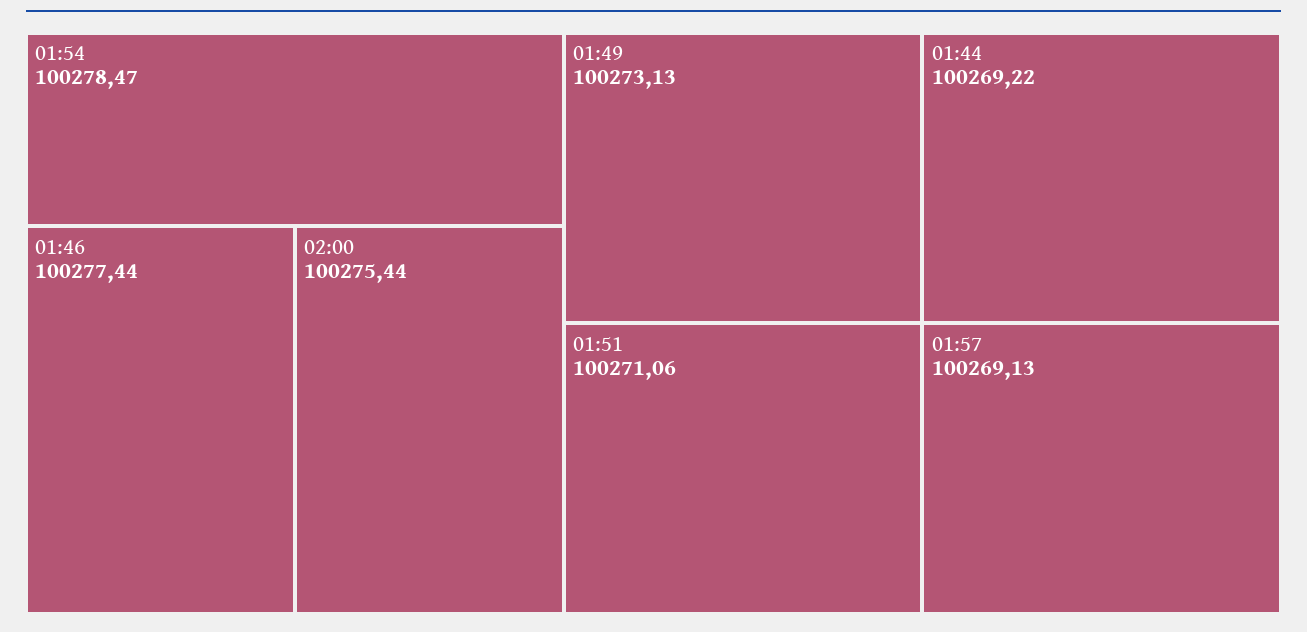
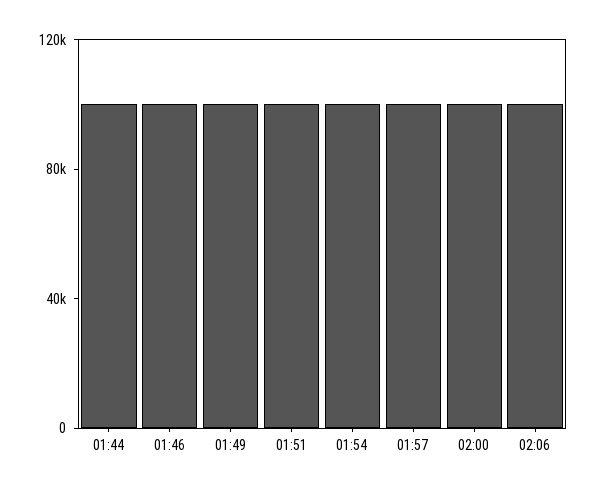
02:06: none -> 100000

